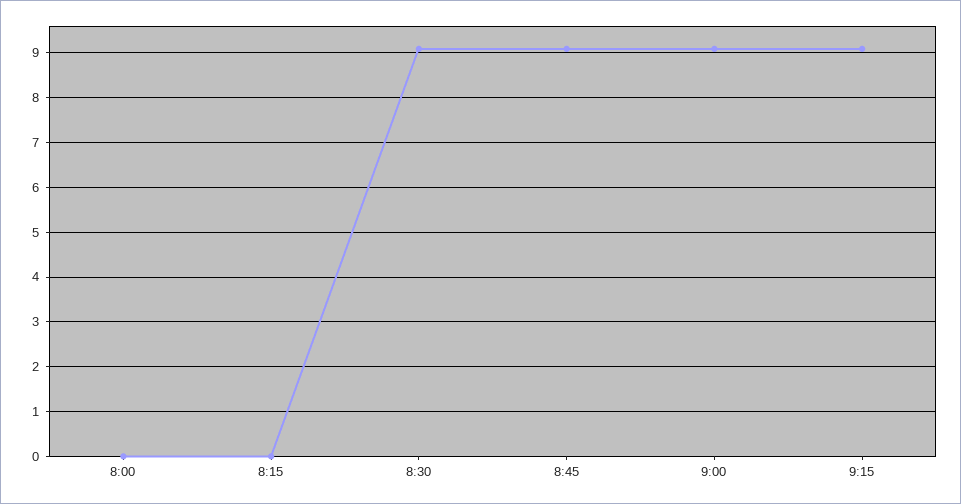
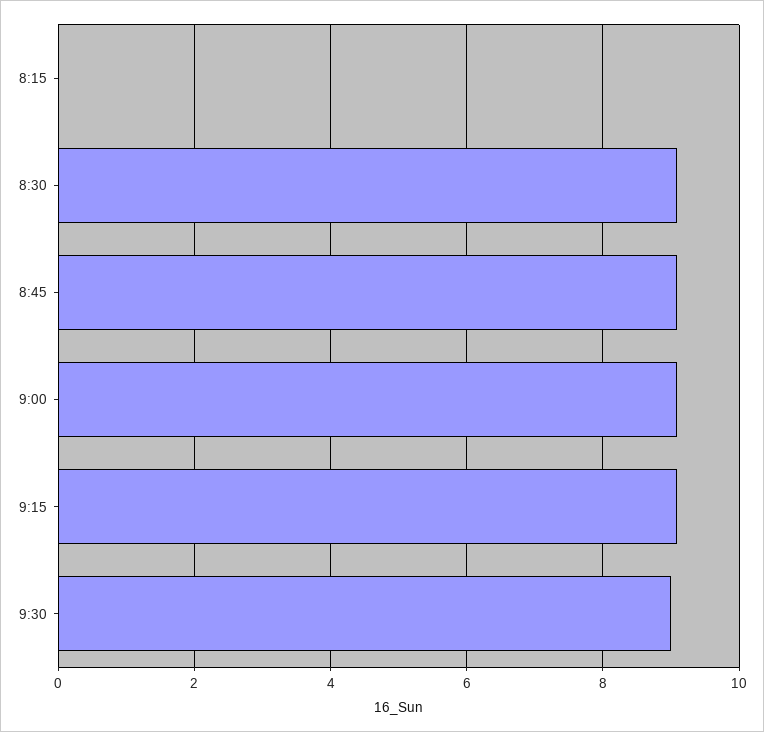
8:00: 0 -> none
9:30: none -> 9

